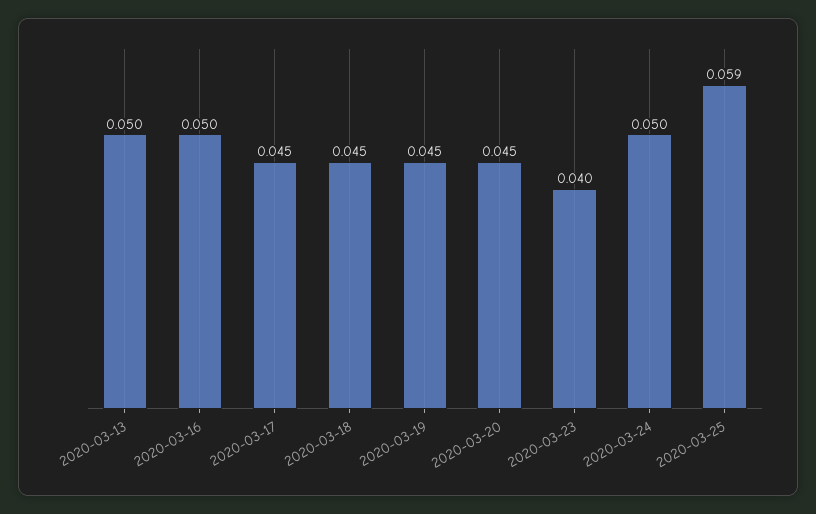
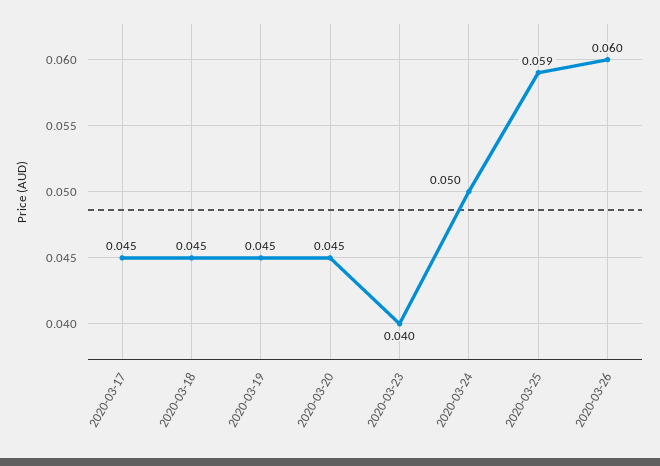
2020-03-13: 0.05 -> none
2020-03-16: 0.05 -> none
2020-03-26: none -> 0.06

